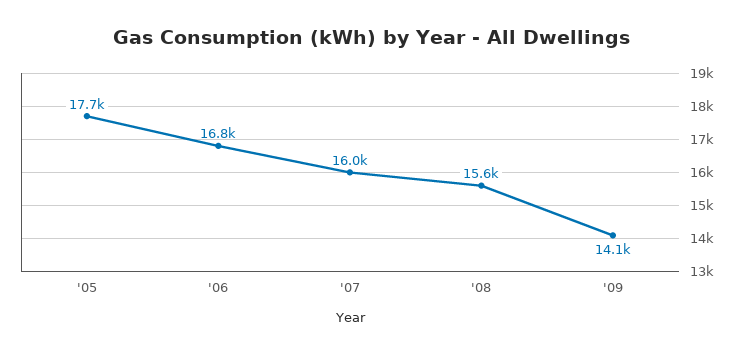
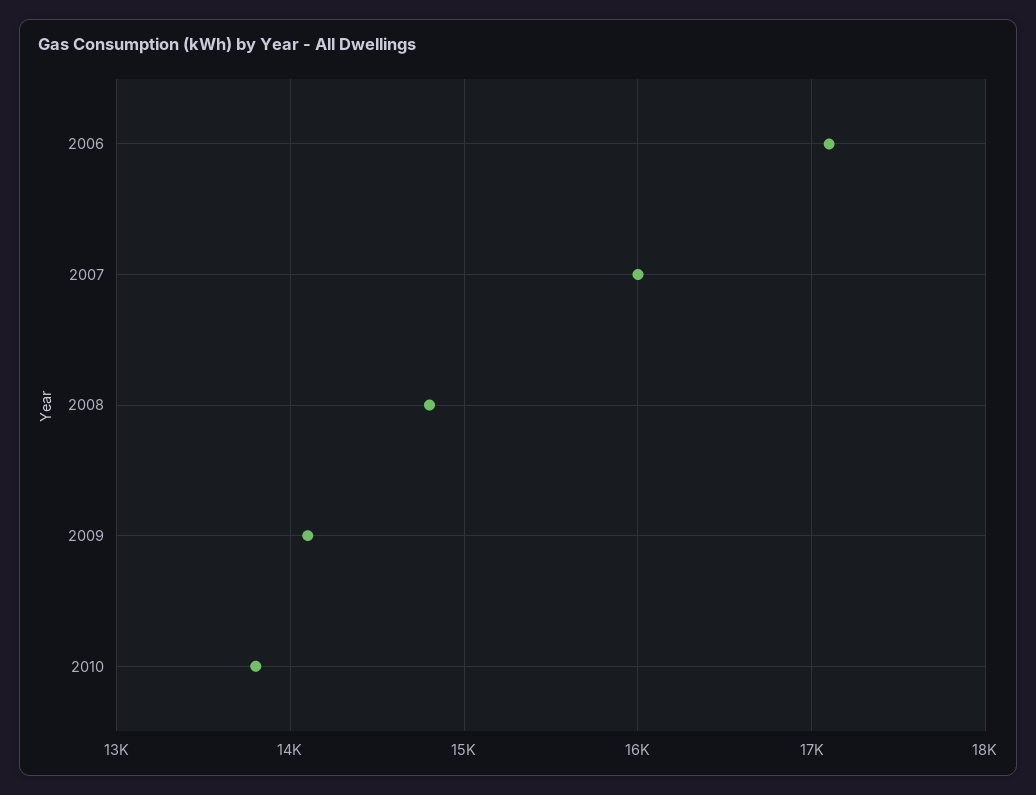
'05: 17700 -> none
'06: 16800 -> 17100
'08: 15600 -> 14800
2010: none -> 13800

